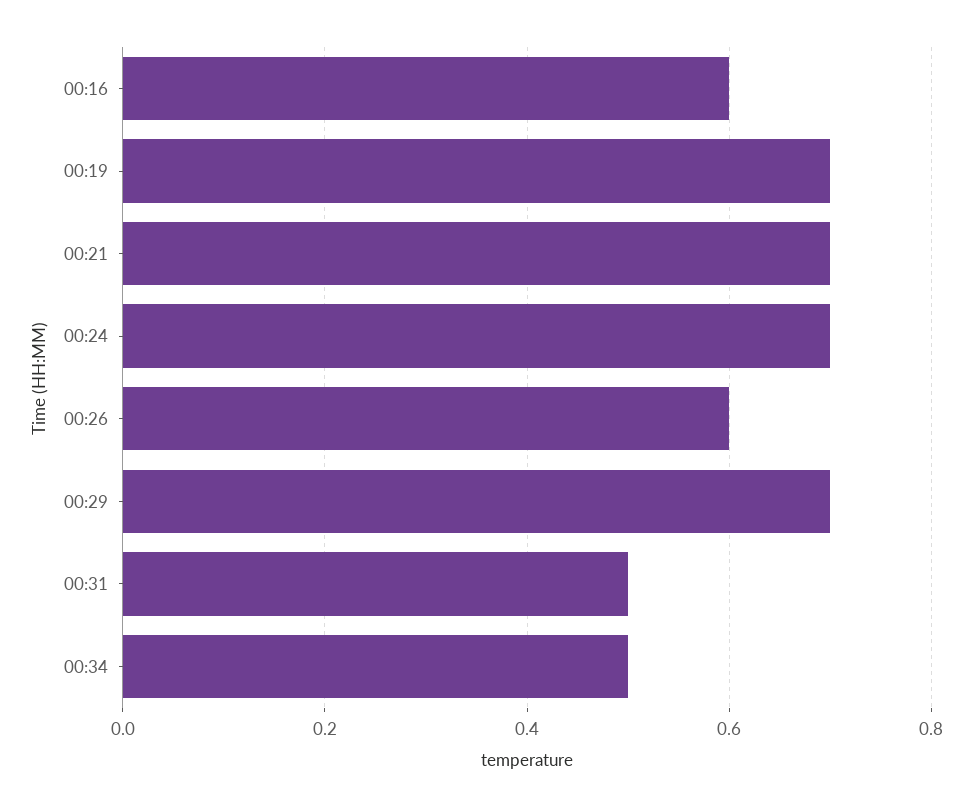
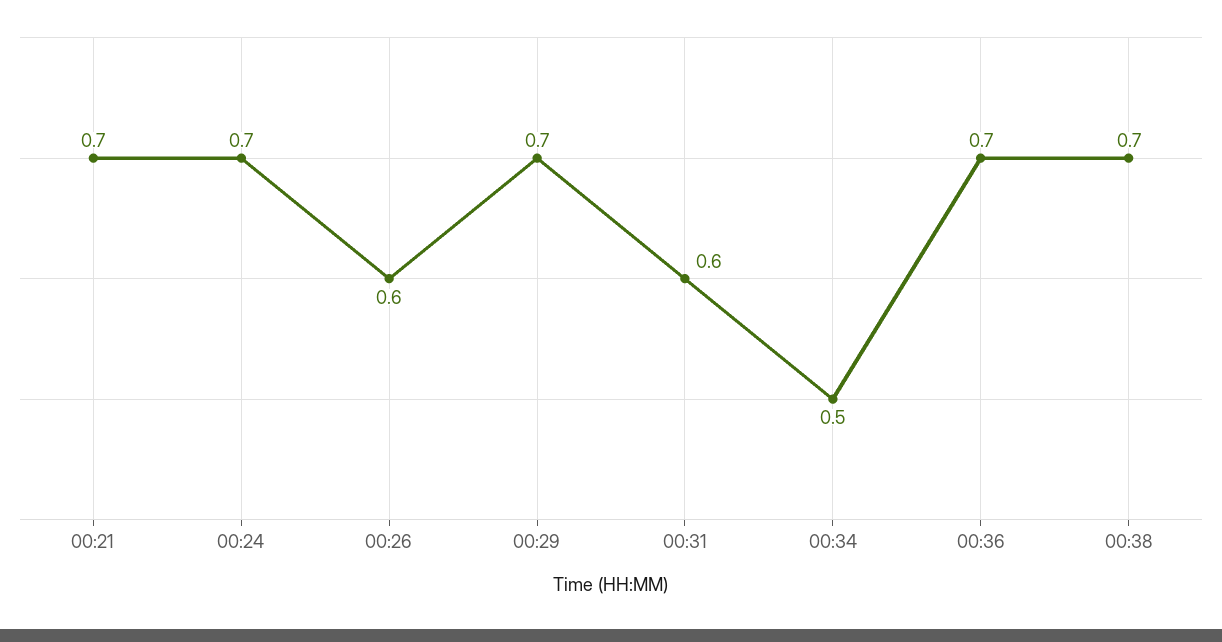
00:16: 0.6 -> none
00:19: 0.7 -> none
00:31: 0.5 -> 0.6
00:36: none -> 0.7
00:38: none -> 0.7

